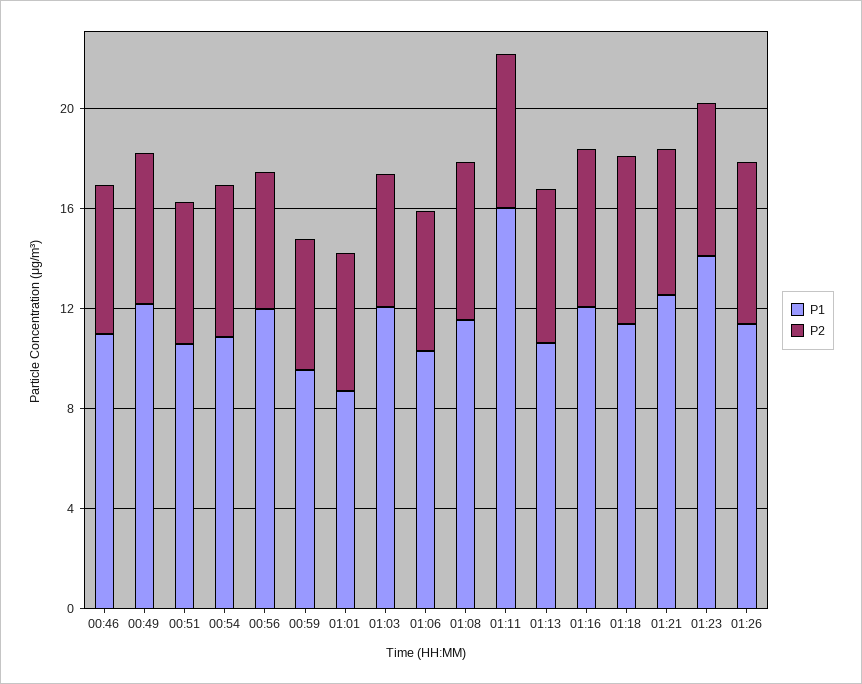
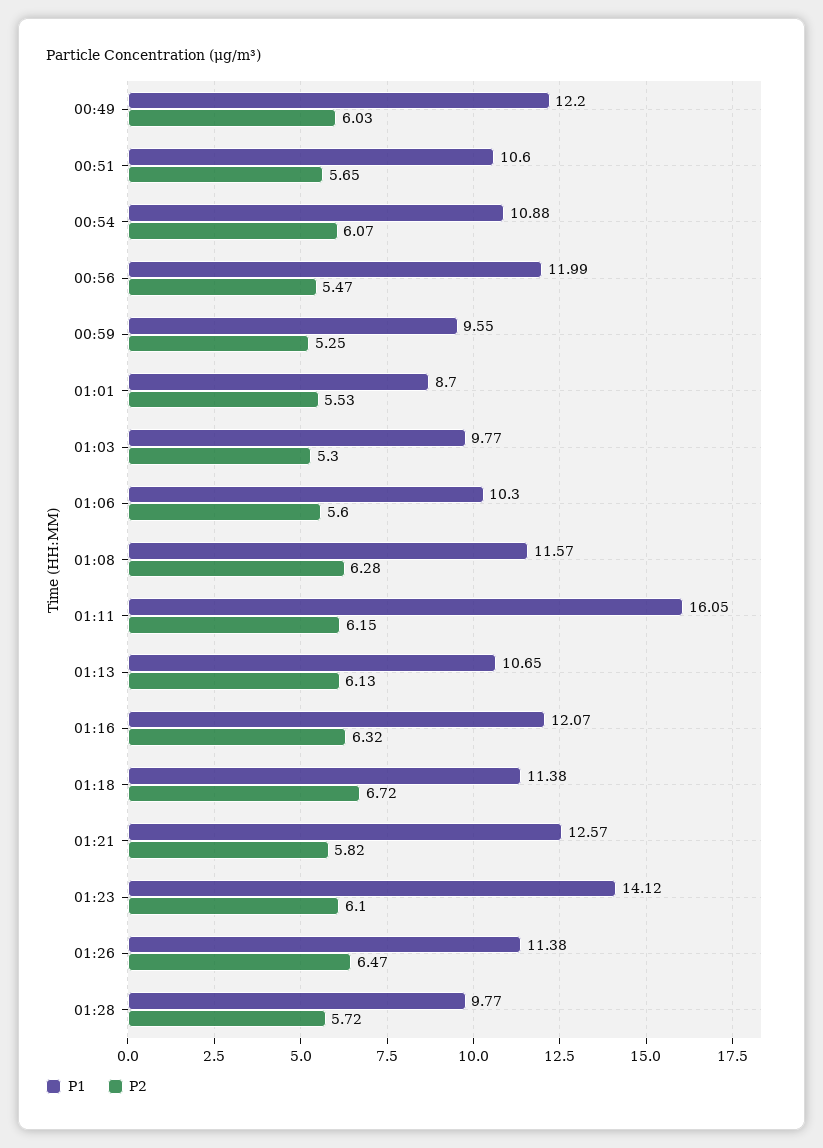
P1, 00:46: 11 -> none
P2, 00:46: 6 -> none
P1, 01:03: 12 -> 9.77
P1, 01:28: none -> 9.77
P2, 01:28: none -> 5.72

